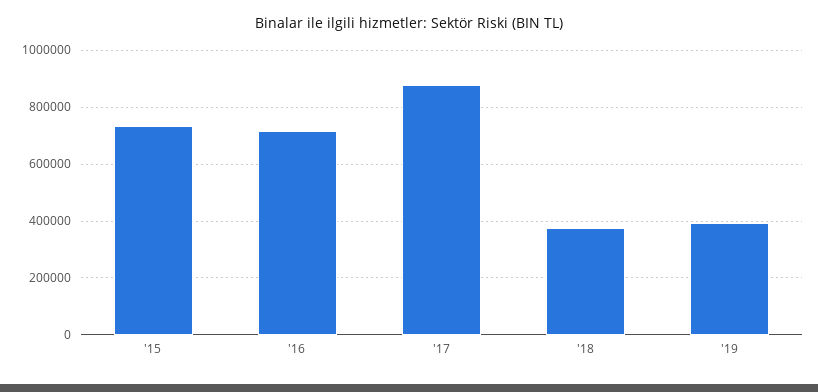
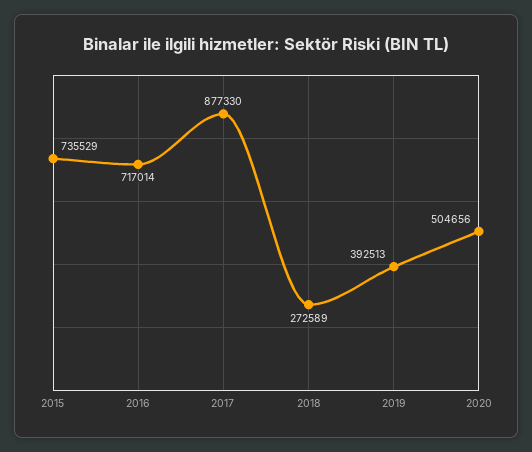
'18: 375000 -> 272589
2020: none -> 504656

